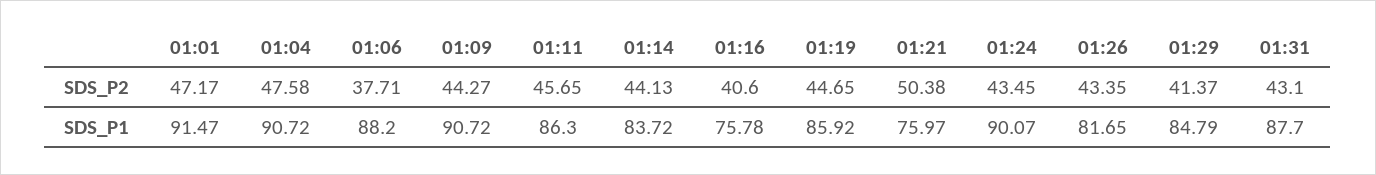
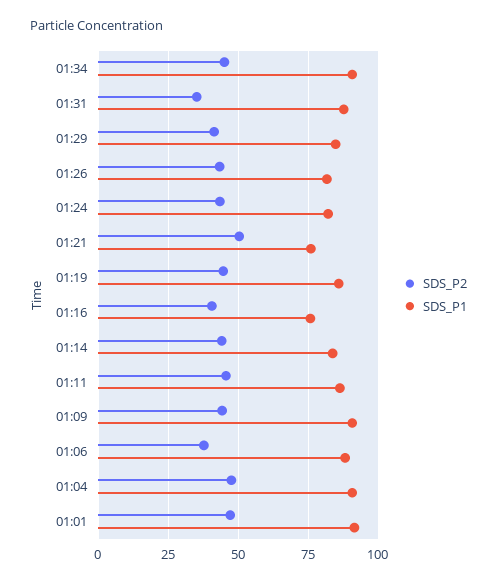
SDS_P2, 01:31: 43.1 -> 35
SDS_P1, 01:24: 90.07 -> 82.5
SDS_P2, 01:34: none -> 45
SDS_P1, 01:34: none -> 90

